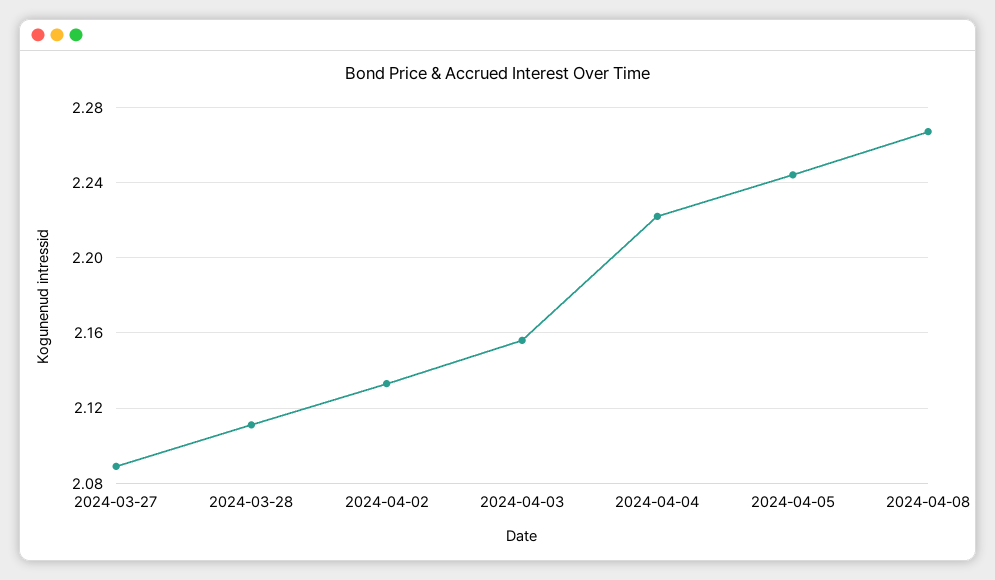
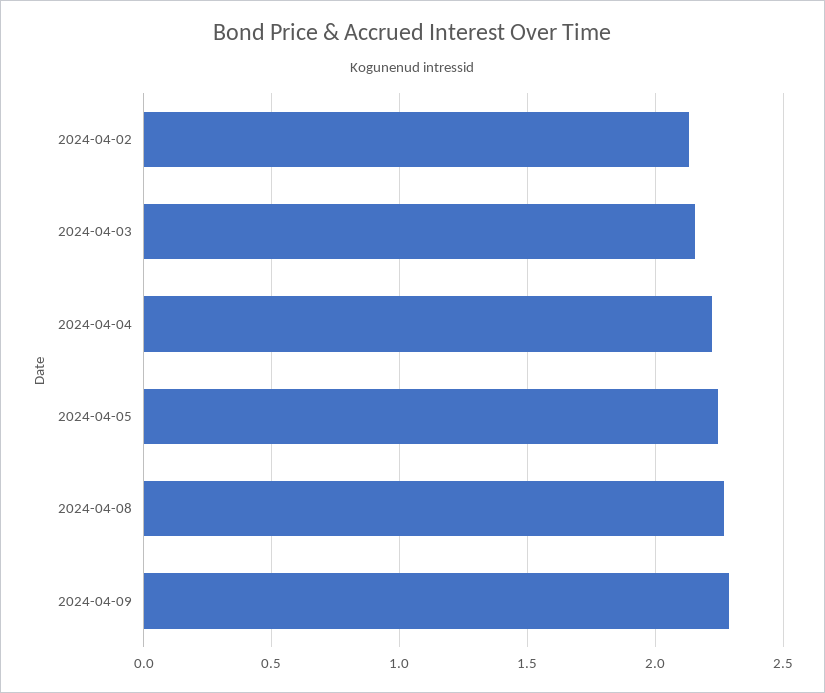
2024-03-27: 2.09 -> none
2024-03-28: 2.11 -> none
2024-04-09: none -> 2.3

